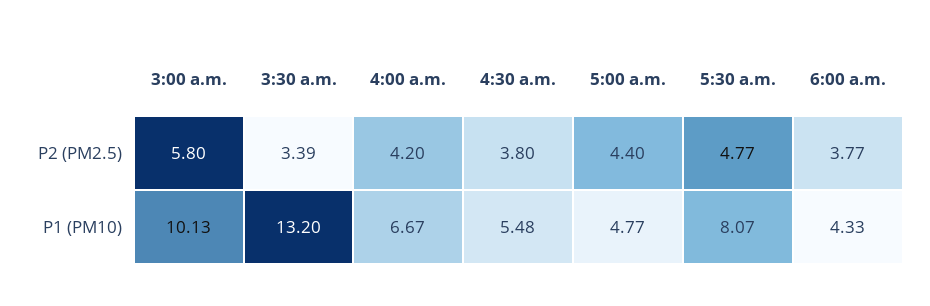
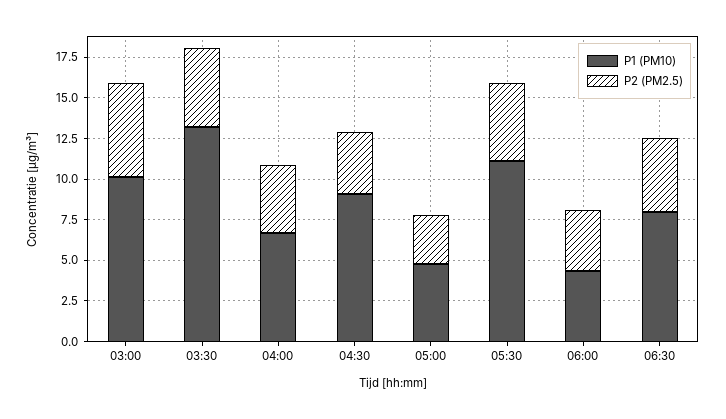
P2 (PM2.5), 3:30 a.m.: 3.39 -> 5
P2 (PM2.5), 5:00 a.m.: 4.4 -> 3
P1 (PM10), 4:30 a.m.: 5.48 -> 9
P1 (PM10), 5:30 a.m.: 8.07 -> 11
P1 (PM10), 06:30: none -> 8
P2 (PM2.5), 06:30: none -> 4.5

